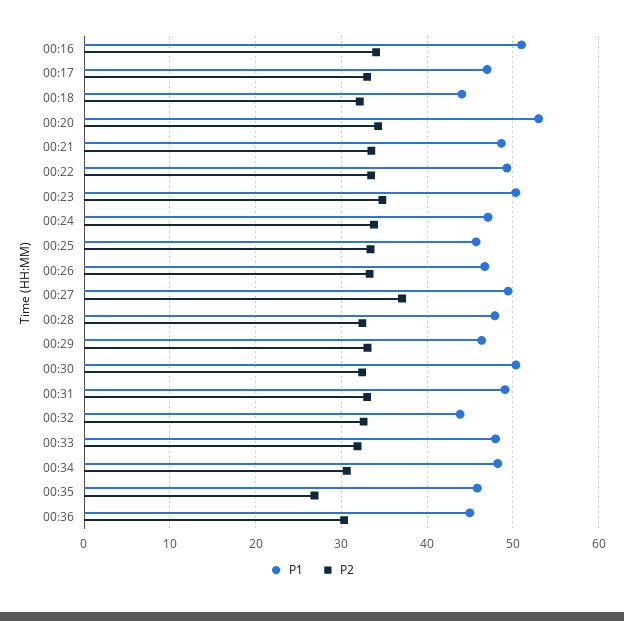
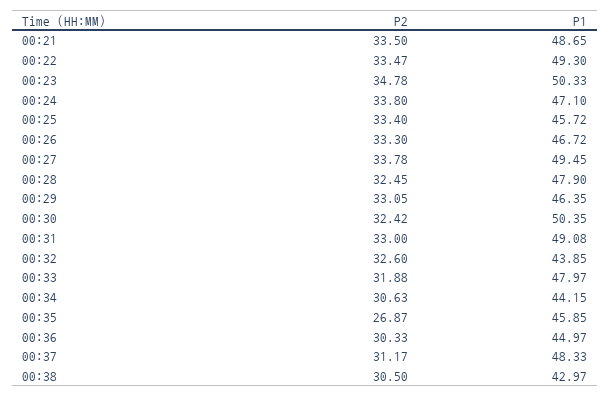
P1, 00:16: 51 -> none
P2, 00:16: 34 -> none
P1, 00:17: 47 -> none
P2, 00:17: 33 -> none
P1, 00:18: 44 -> none
P2, 00:18: 32 -> none
P1, 00:20: 53 -> none
P2, 00:20: 34 -> none
P2, 00:27: 37 -> 33.78
P1, 00:34: 48 -> 44.15
P2, 00:37: none -> 31.17
P1, 00:37: none -> 48.33
P2, 00:38: none -> 30.5
P1, 00:38: none -> 42.97

